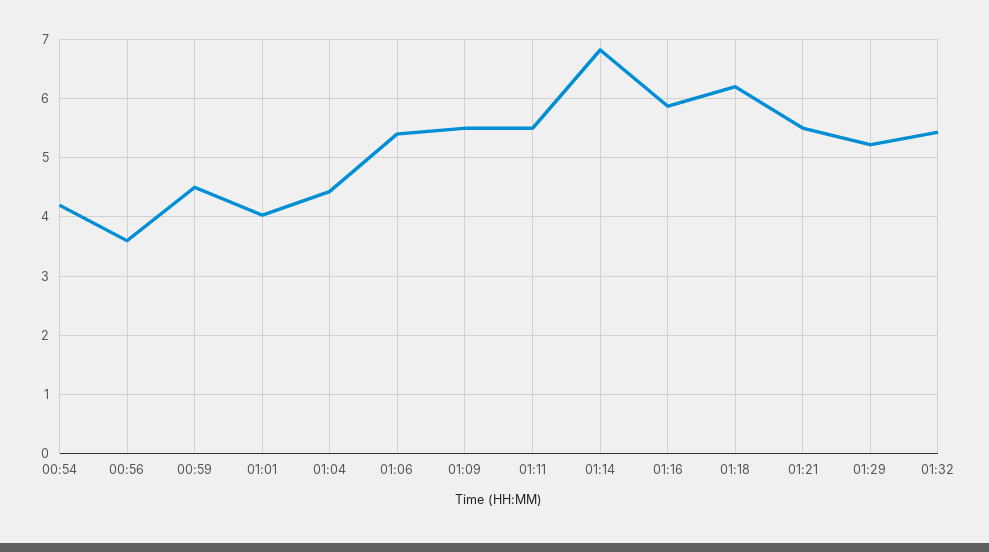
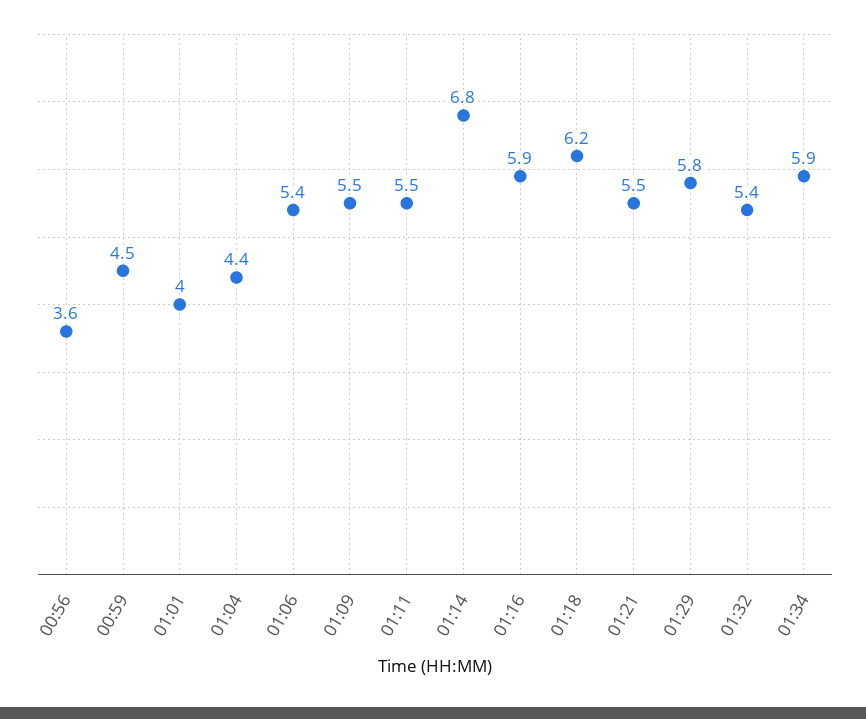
00:54: 4.2 -> none
01:29: 5.2 -> 5.8
01:34: none -> 5.9

